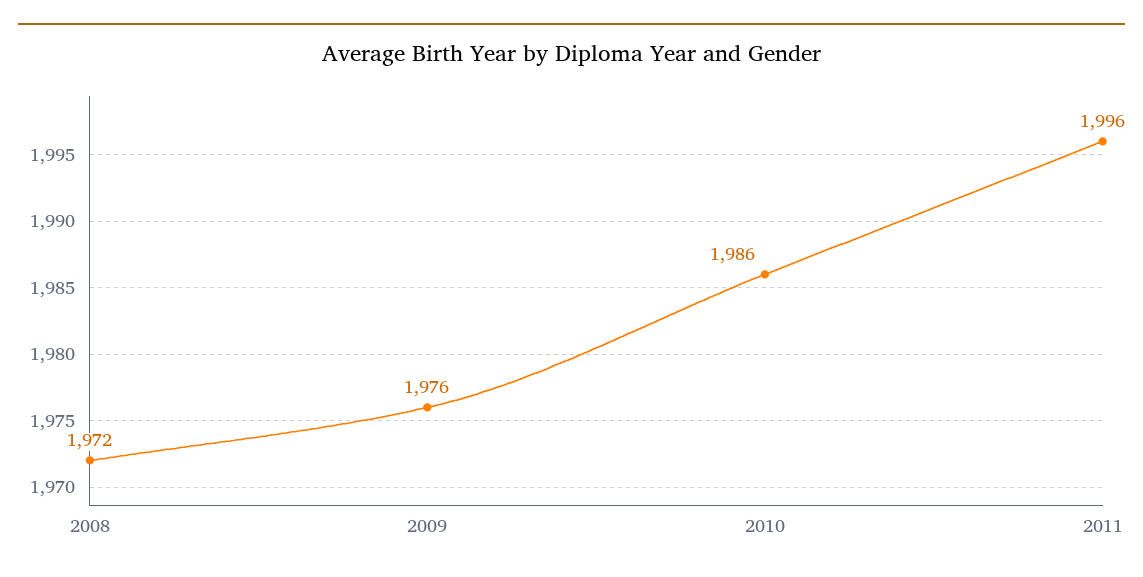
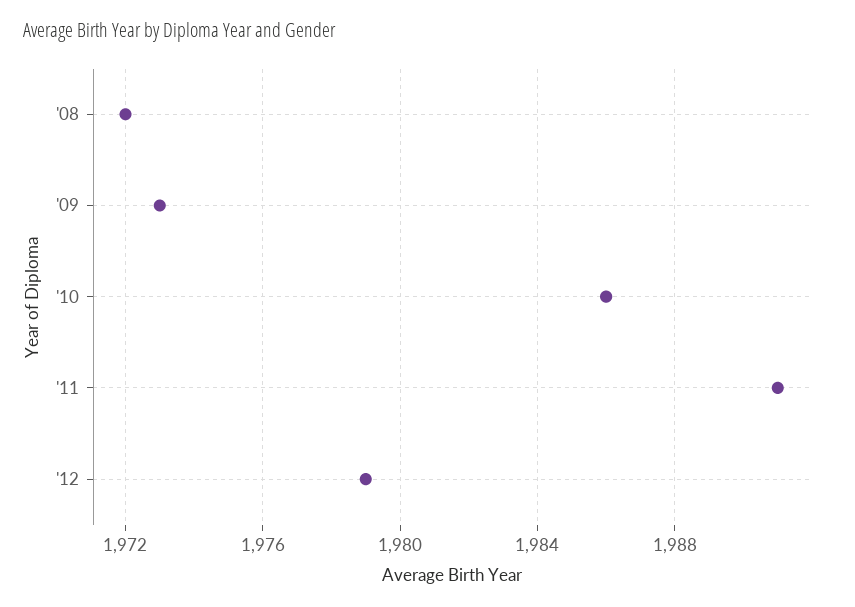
2009: 1976 -> 1973
2011: 1996 -> 1991
'12: none -> 1979

